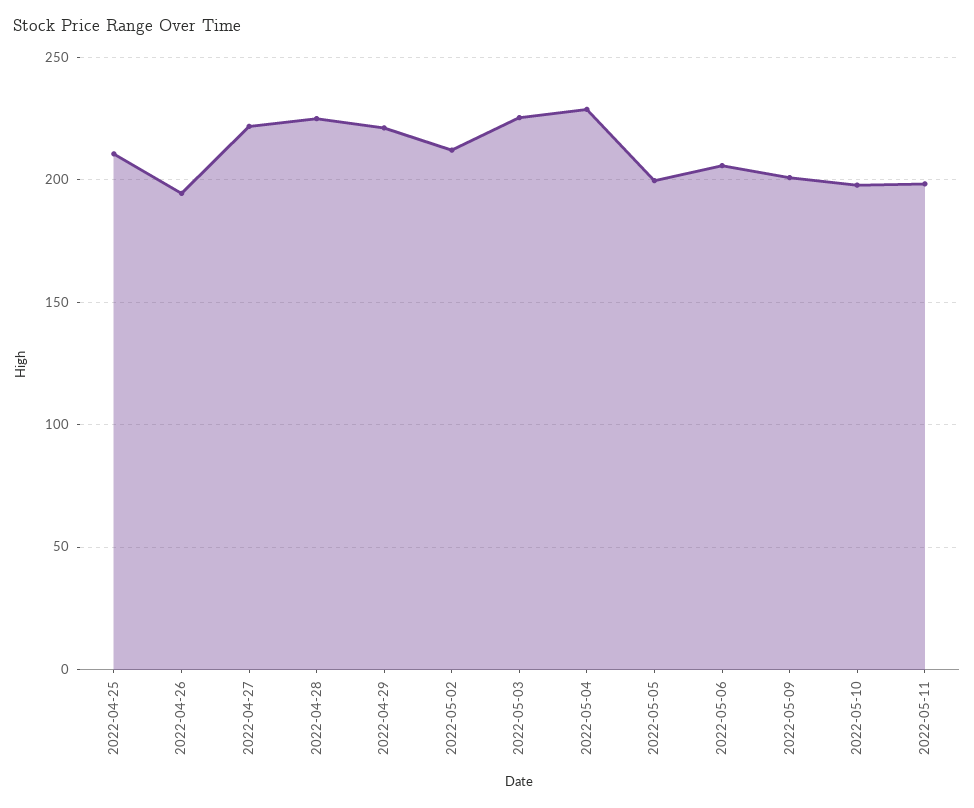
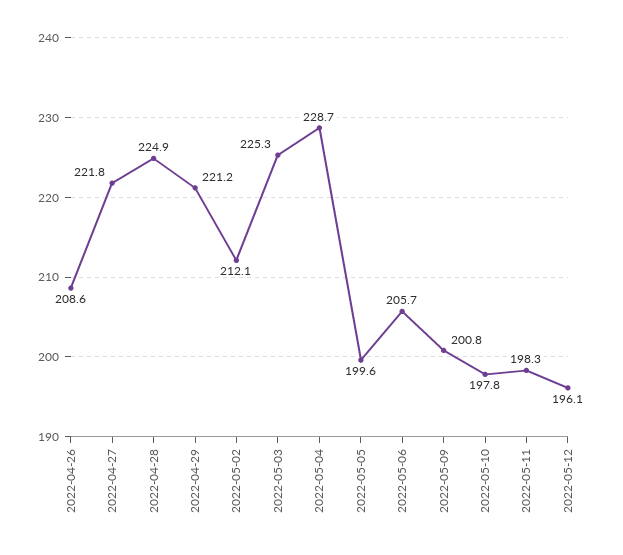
2022-04-25: 210 -> none
2022-04-26: 195 -> 208.6
2022-05-12: none -> 196.1

